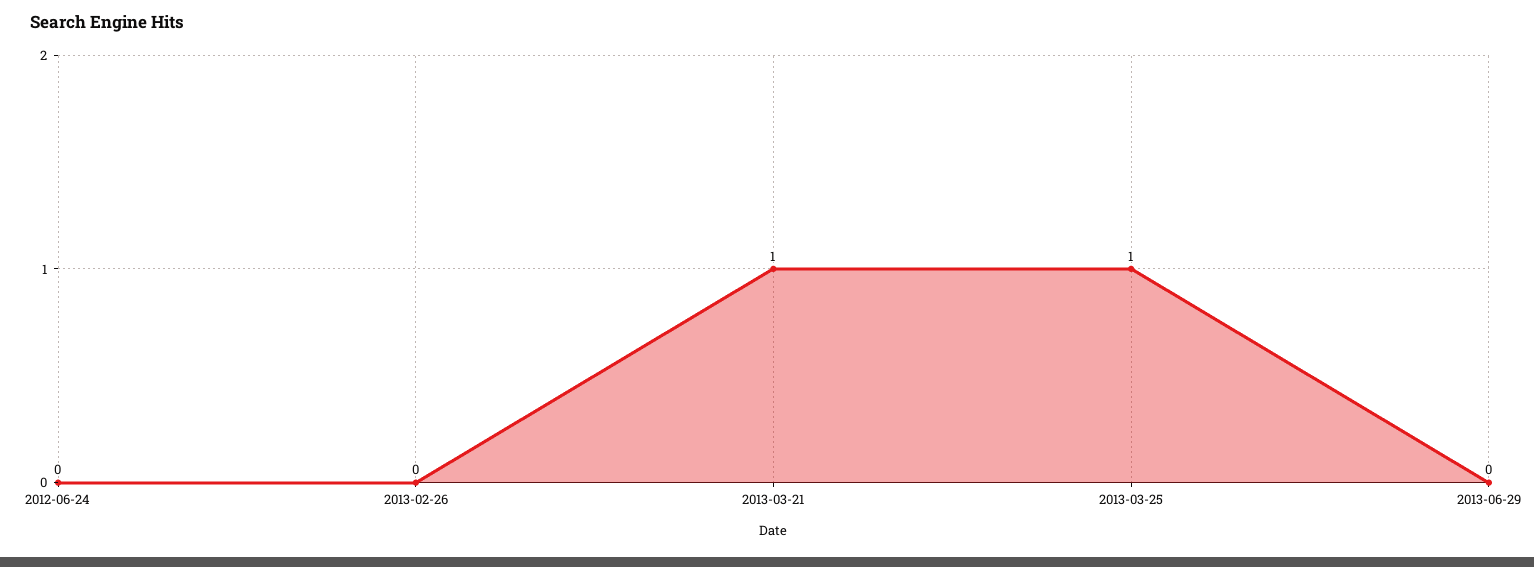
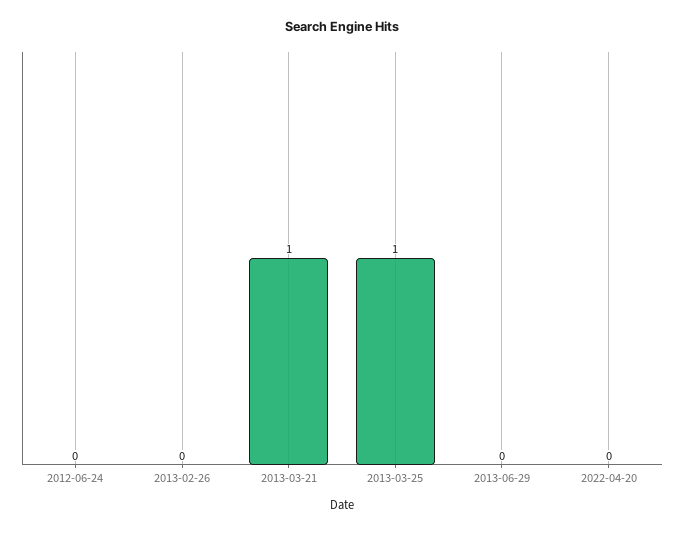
2022-04-20: none -> 0

